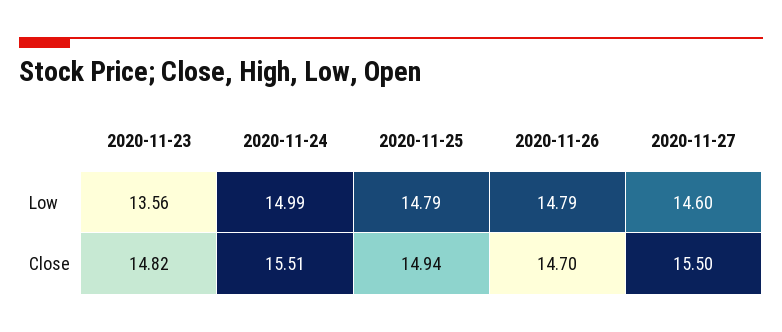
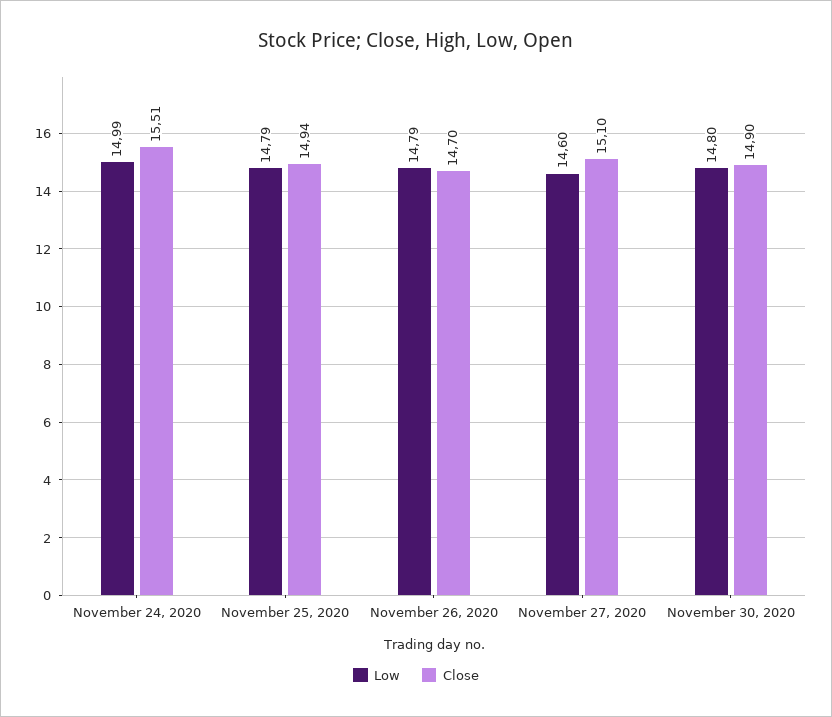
Low, 2020-11-23: 13.56 -> none
Close, 2020-11-23: 14.82 -> none
Close, 2020-11-27: 15.5 -> 15.1
Low, November 30, 2020: none -> 14.8
Close, November 30, 2020: none -> 14.9

